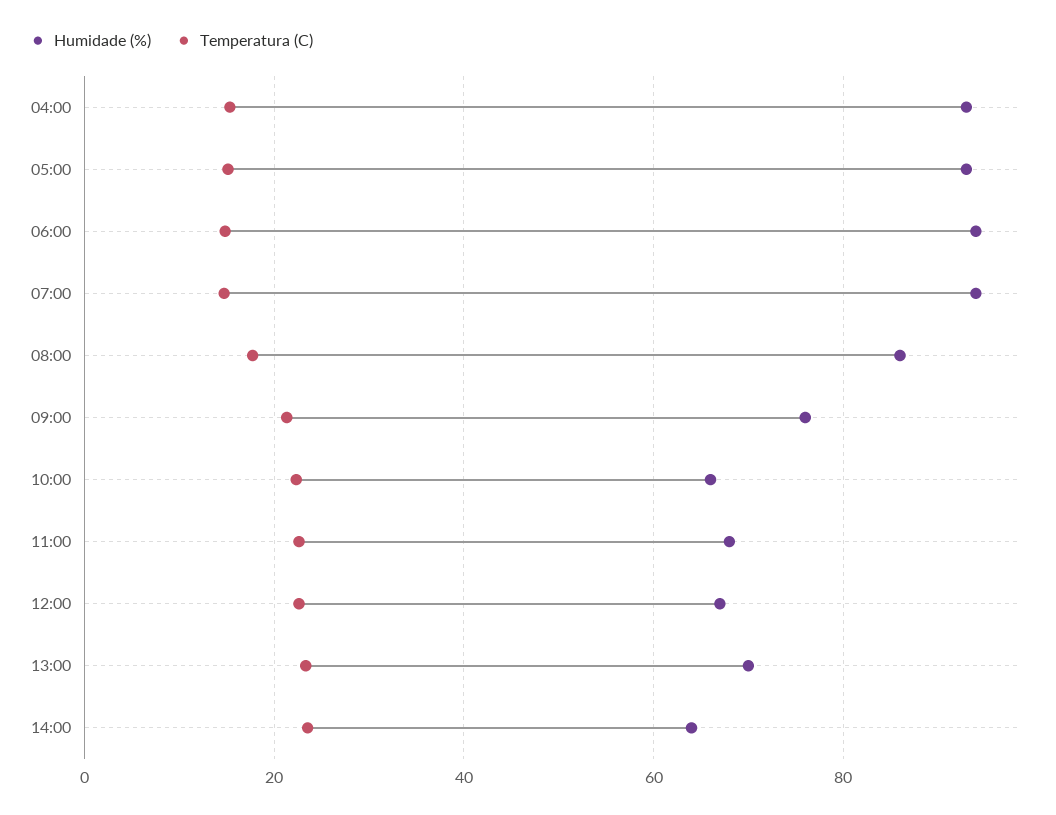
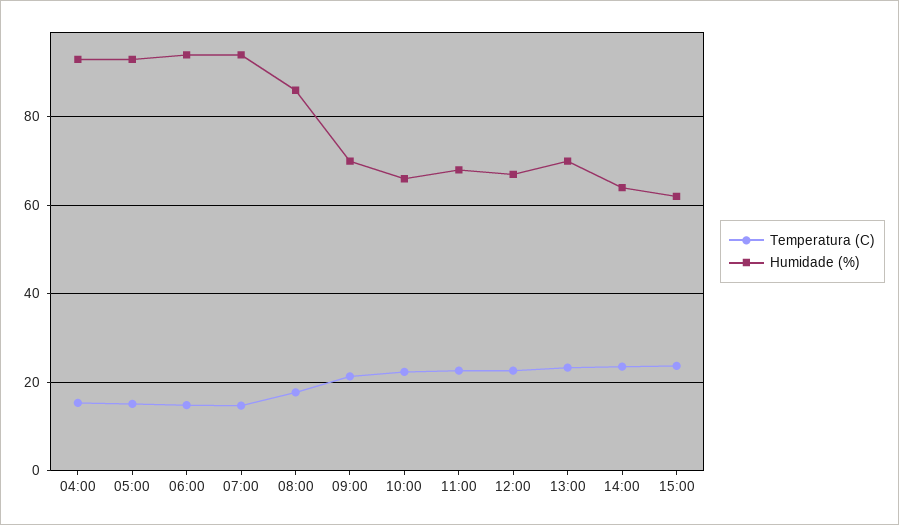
Humidade (%), 09:00: 76 -> 70
Temperatura (C), 15:00: none -> 24
Humidade (%), 15:00: none -> 62

